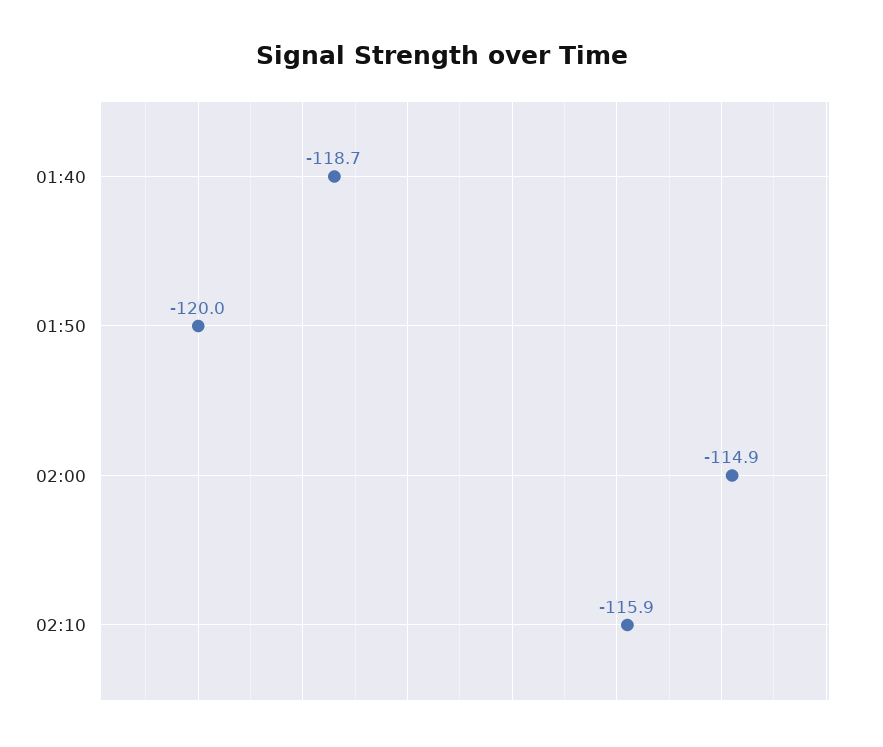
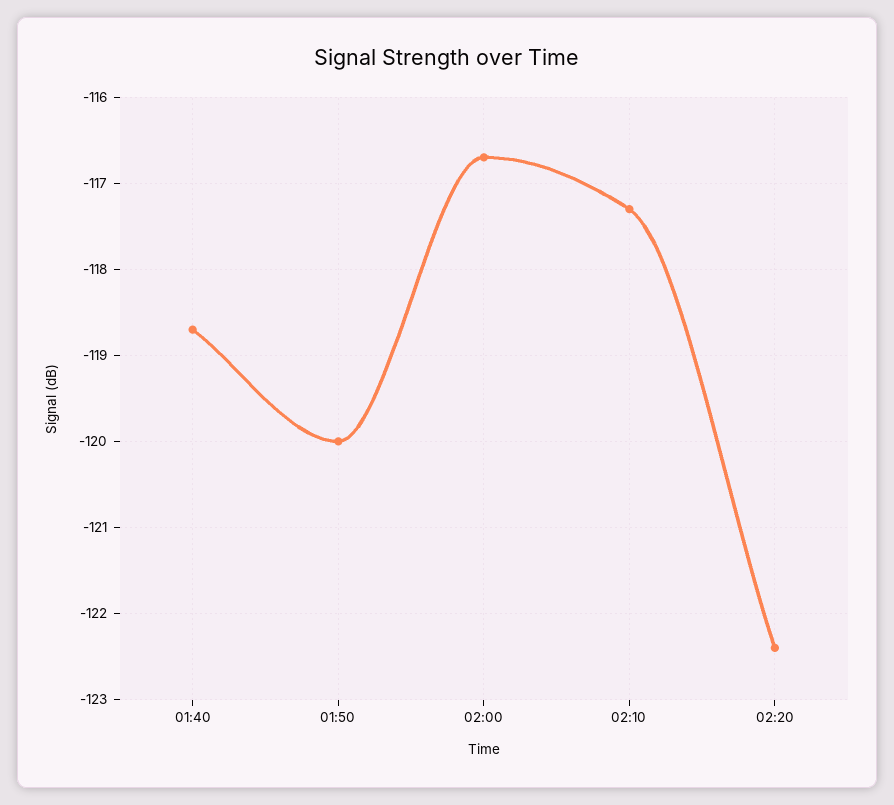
02:00: -114.9 -> -116.7
02:10: -115.9 -> -117.3
02:20: none -> -122.4

